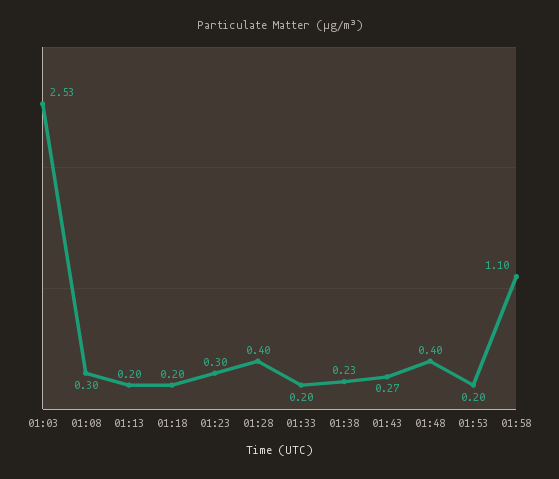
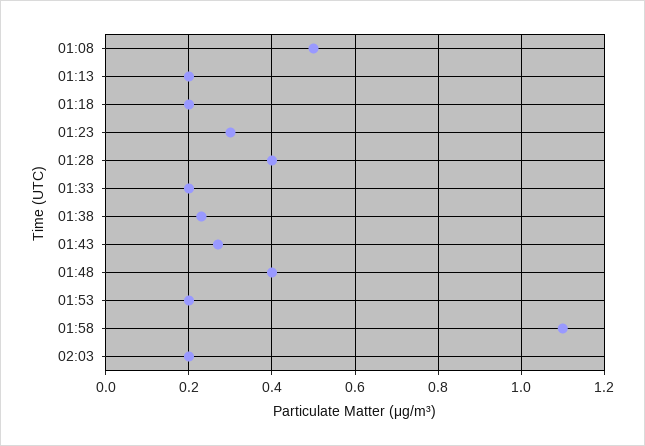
01:03: 2.53 -> none
01:08: 0.3 -> 0.5
02:03: none -> 0.2

